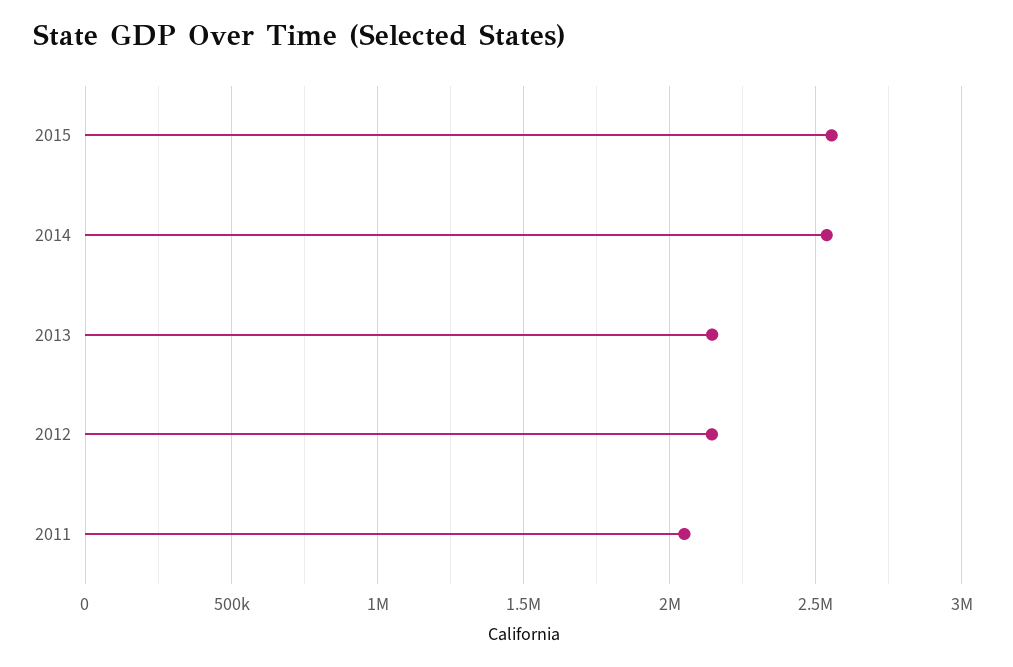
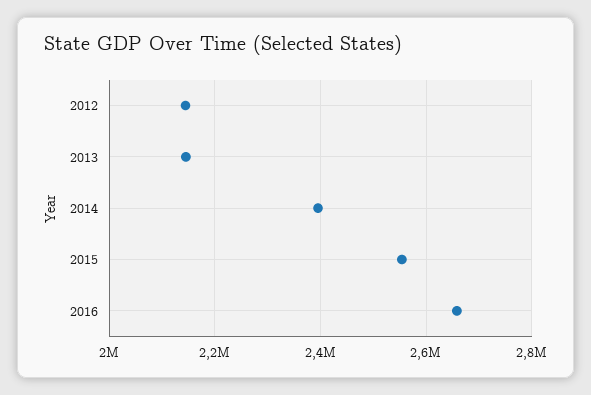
2014: 2550000 -> 2400000
2011: 2050000 -> none
2016: none -> 2660000

